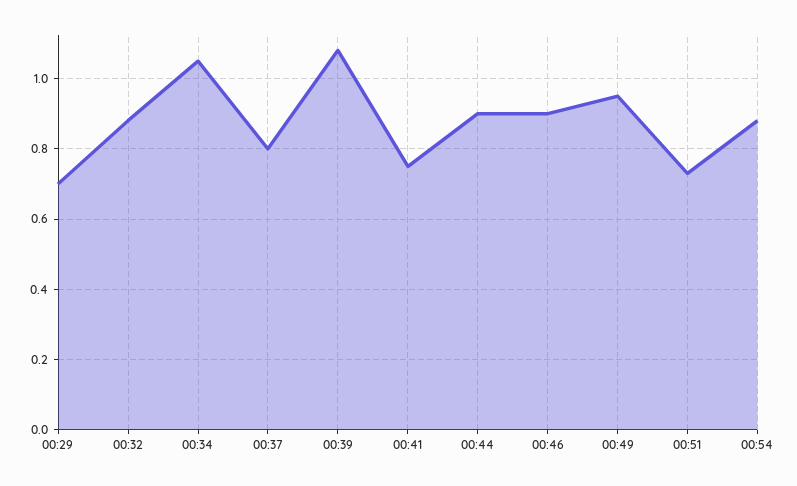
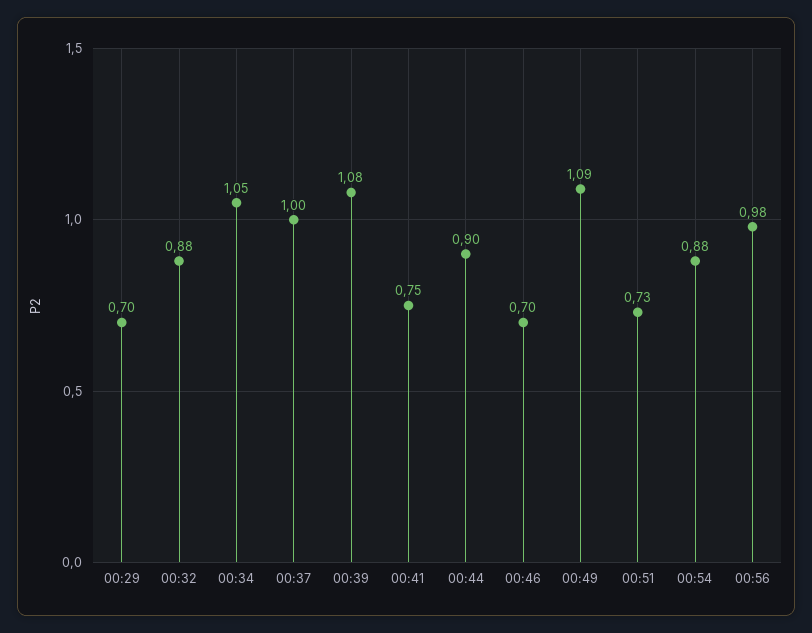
00:37: 0.8 -> 1
00:46: 0.9 -> 0.7
00:49: 0.95 -> 1.09
00:56: none -> 0.98

